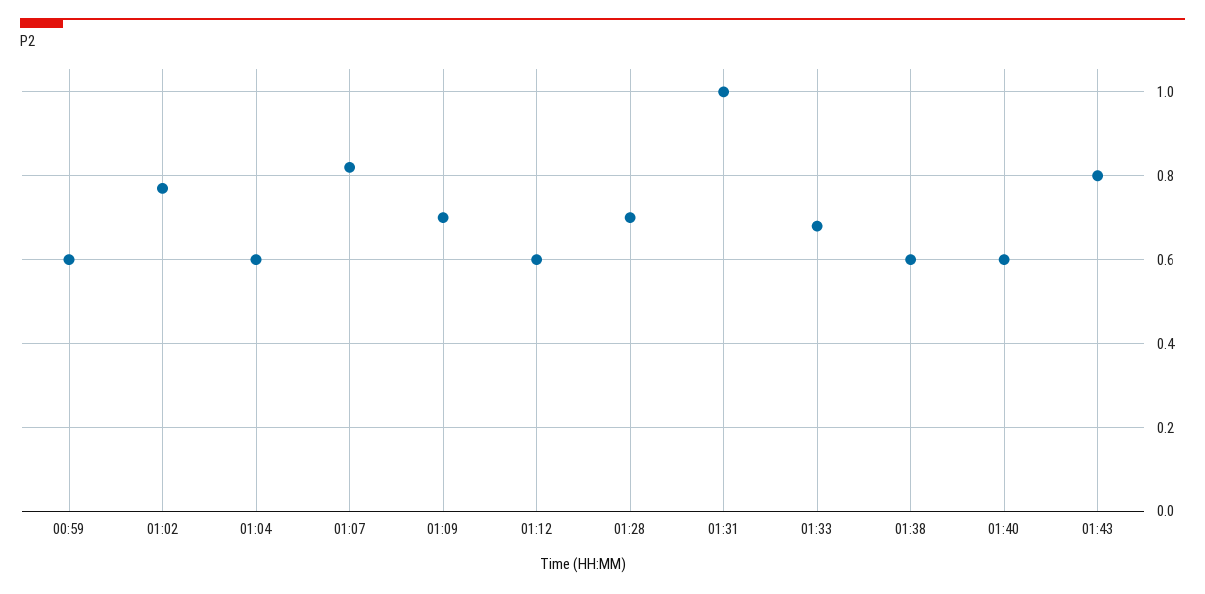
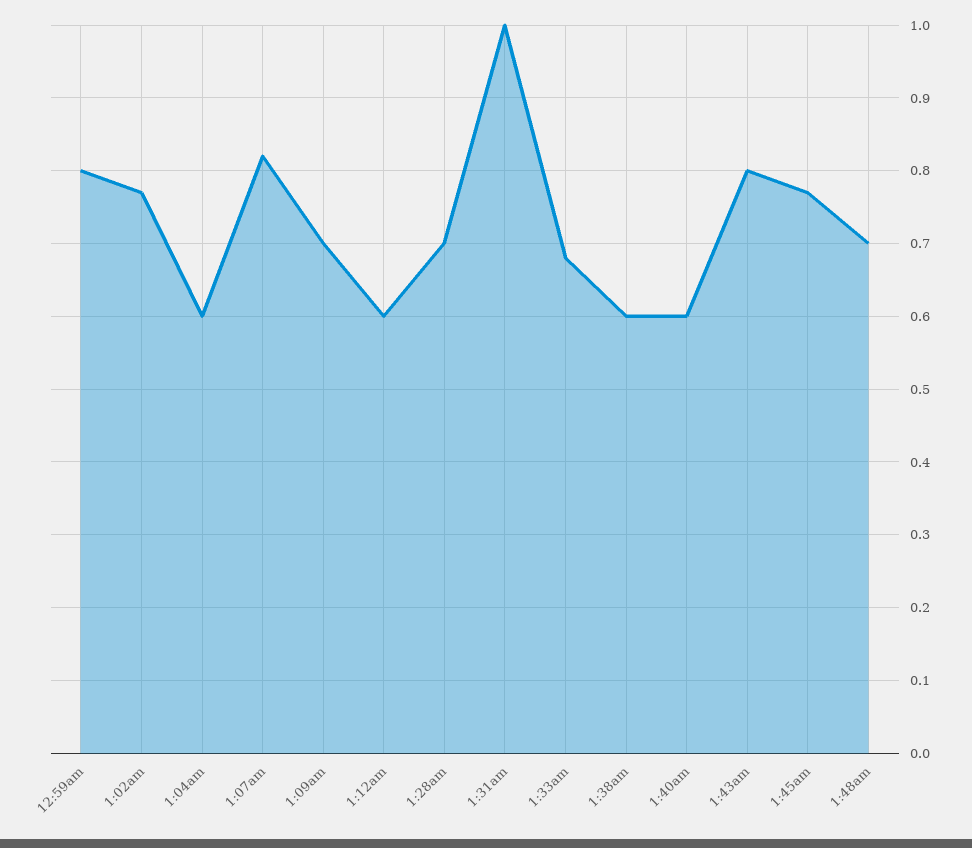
00:59: 0.6 -> 0.8
1:45am: none -> 0.77
1:48am: none -> 0.7

